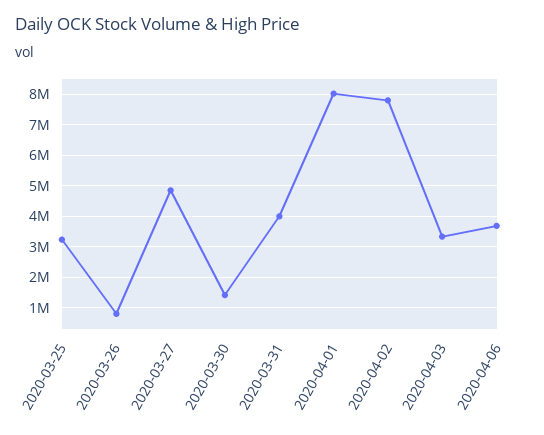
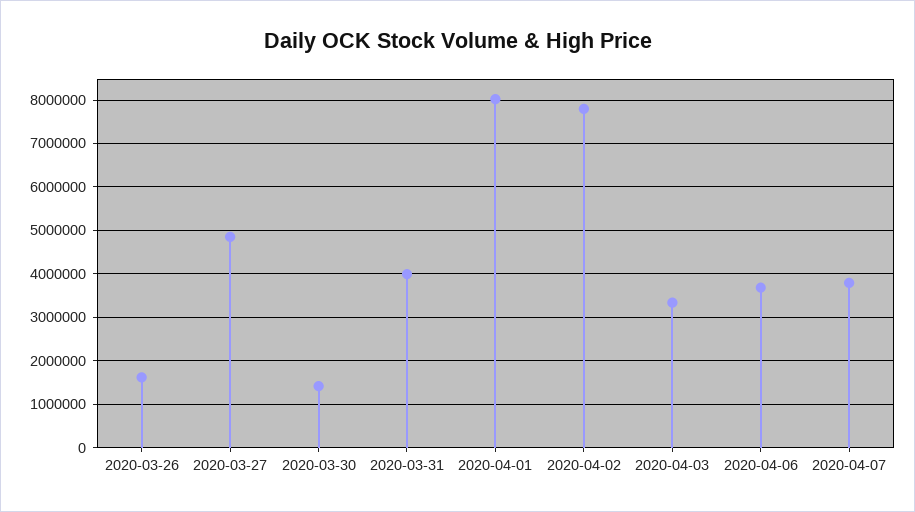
2020-03-25: 3200000 -> none
2020-03-26: 800000 -> 1600000
2020-04-07: none -> 3800000

